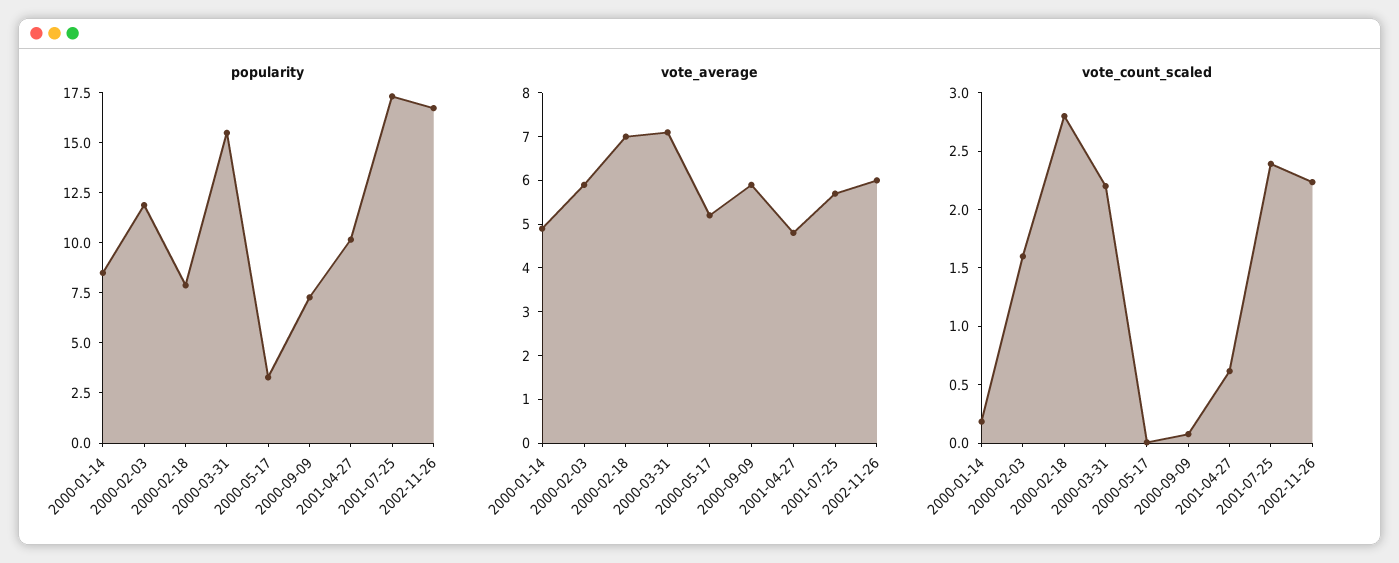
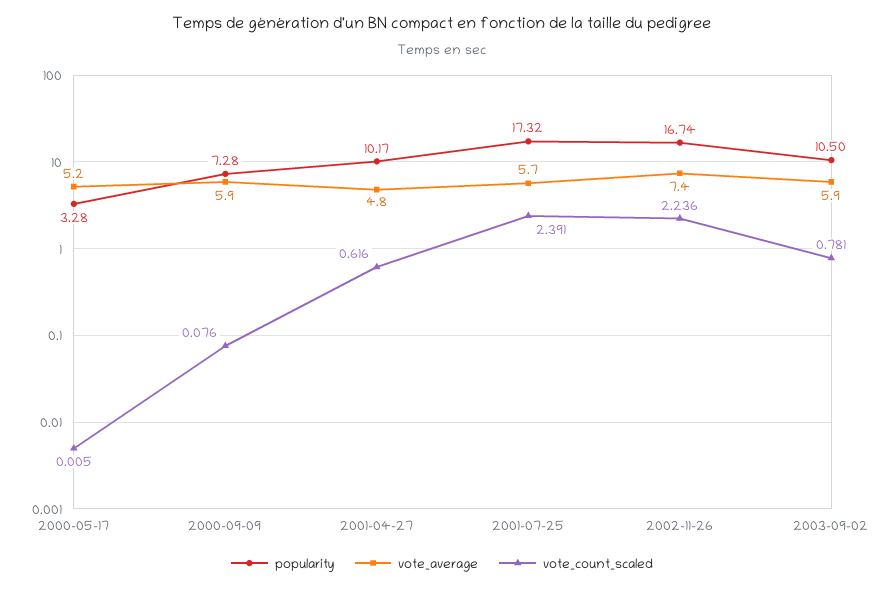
popularity, 2000-01-14: 8.5 -> none
popularity, 2000-02-03: 12 -> none
popularity, 2000-02-18: 8 -> none
popularity, 2000-03-31: 15.5 -> none
vote_average, 2000-01-14: 5 -> none
vote_average, 2000-02-03: 6 -> none
vote_average, 2000-02-18: 7 -> none
vote_average, 2000-03-31: 7 -> none
vote_average, 2002-11-26: 6 -> 7.4
vote_count_scaled, 2000-01-14: 0.2 -> none
vote_count_scaled, 2000-02-03: 1.6 -> none
vote_count_scaled, 2000-02-18: 2.8 -> none
vote_count_scaled, 2000-03-31: 2.2 -> none
popularity, 2003-09-02: none -> 10.5
vote_average, 2003-09-02: none -> 5.9
vote_count_scaled, 2003-09-02: none -> 0.781

